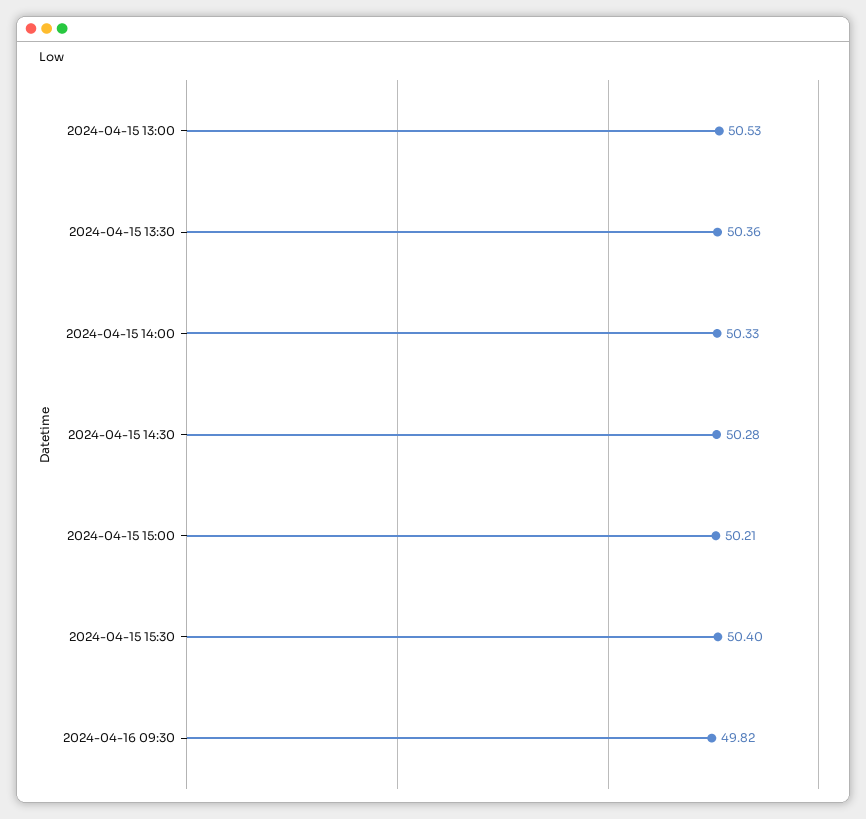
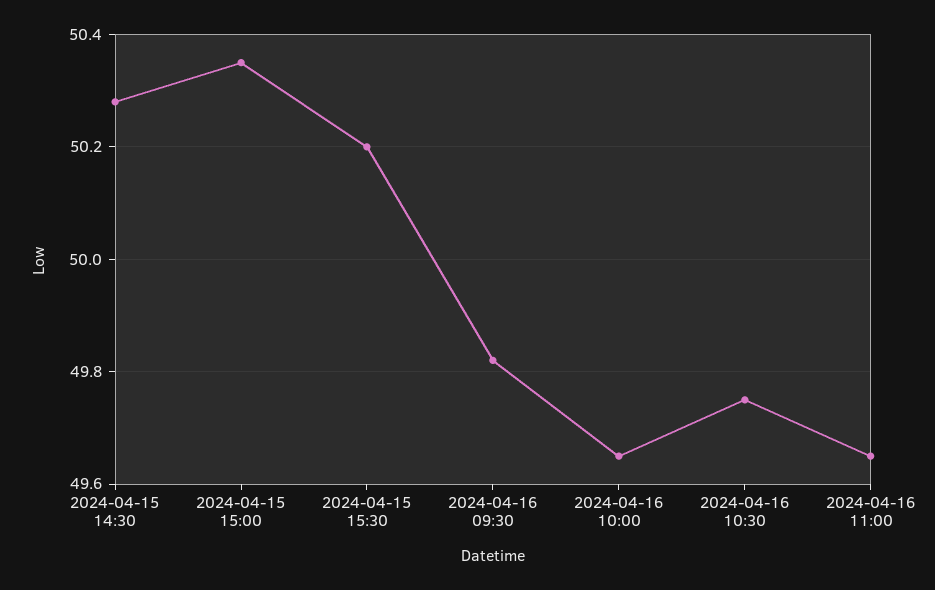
2024-04-15 13:00: 50.53 -> none
2024-04-15 13:30: 50.36 -> none
2024-04-15 14:00: 50.33 -> none
2024-04-15 15:00: 50.21 -> 50.35
2024-04-15 15:30: 50.4 -> 50.2
2024-04-16 10:00: none -> 49.65
2024-04-16 10:30: none -> 49.75
2024-04-16 11:00: none -> 49.65

